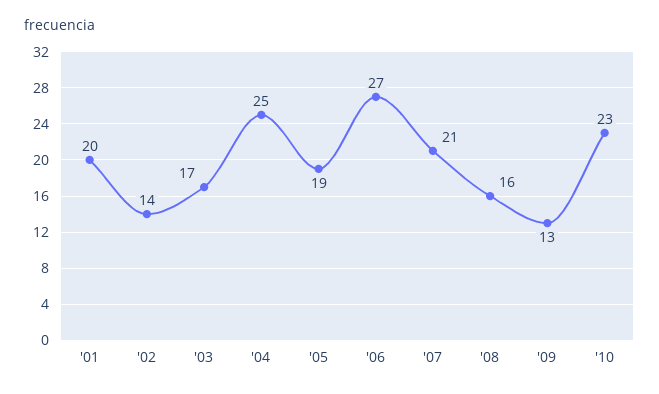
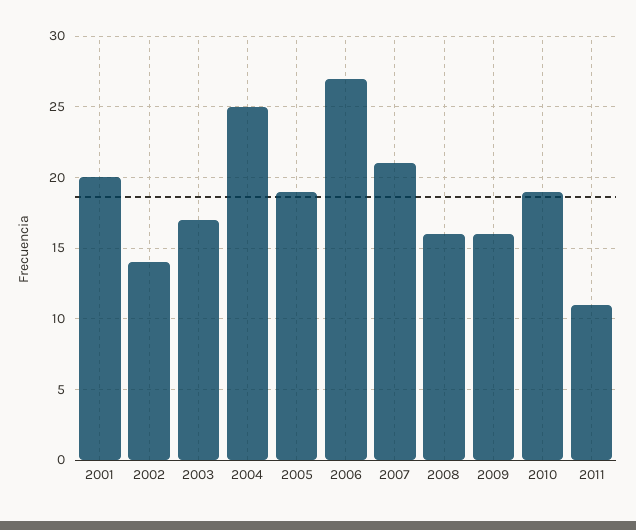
'09: 13 -> 16
'10: 23 -> 19
2011: none -> 11

